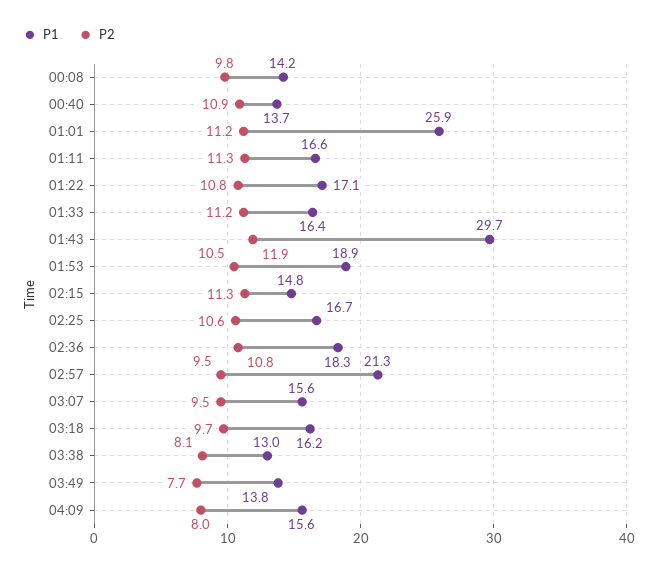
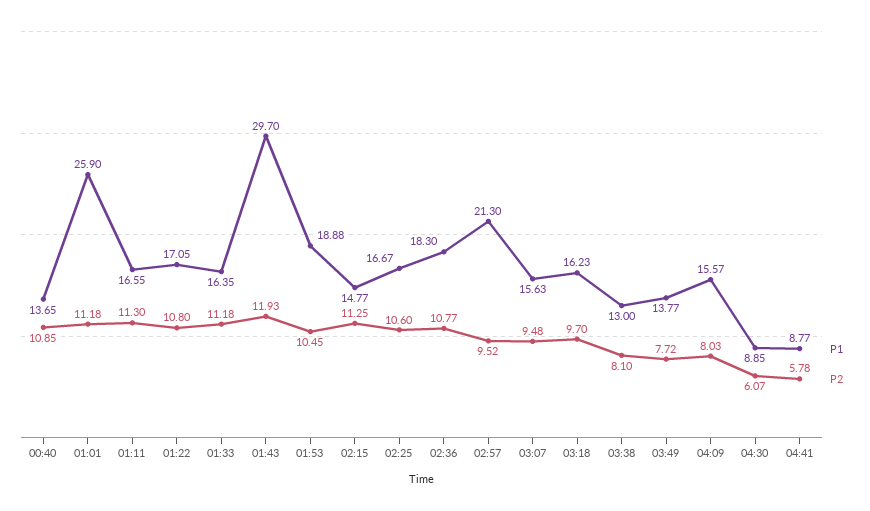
P1, 00:08: 14.2 -> none
P2, 00:08: 9.8 -> none
P1, 04:30: none -> 8.85
P2, 04:30: none -> 6.07
P1, 04:41: none -> 8.77
P2, 04:41: none -> 5.78

